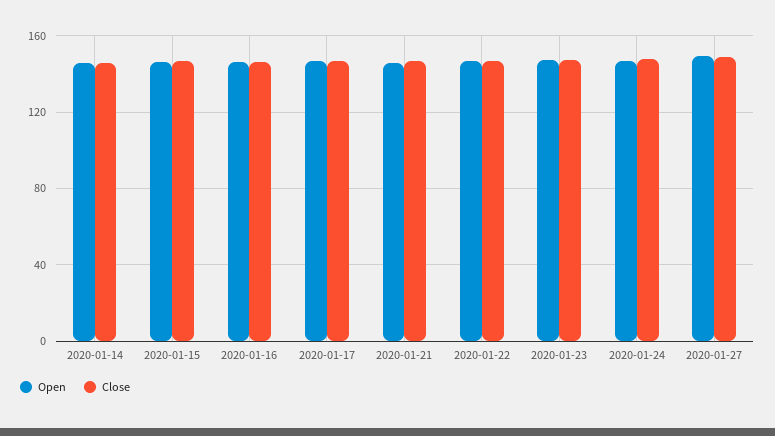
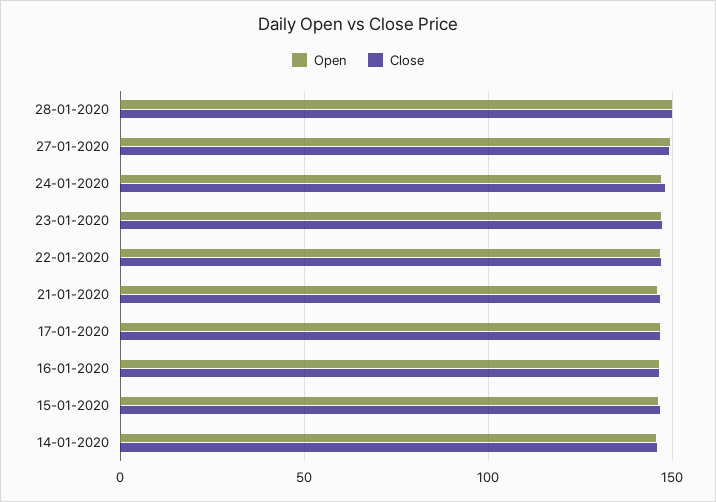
Open, 28-01-2020: none -> 150
Close, 28-01-2020: none -> 150

